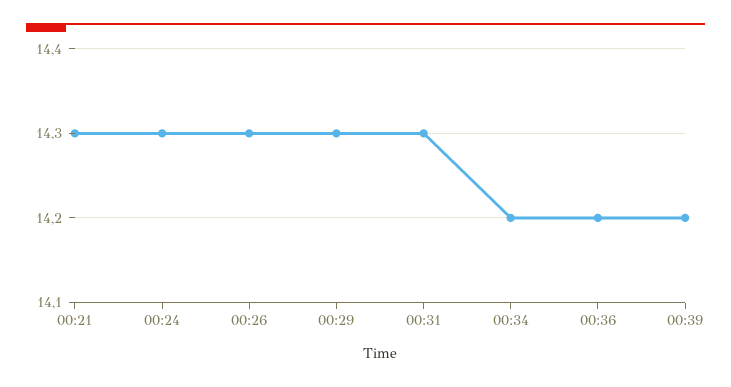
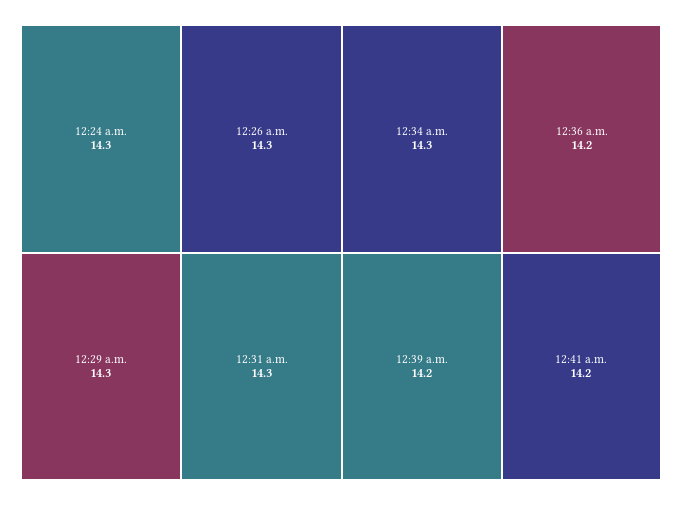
00:21: 14.3 -> none
00:34: 14.2 -> 14.3
12:41 a.m.: none -> 14.2

